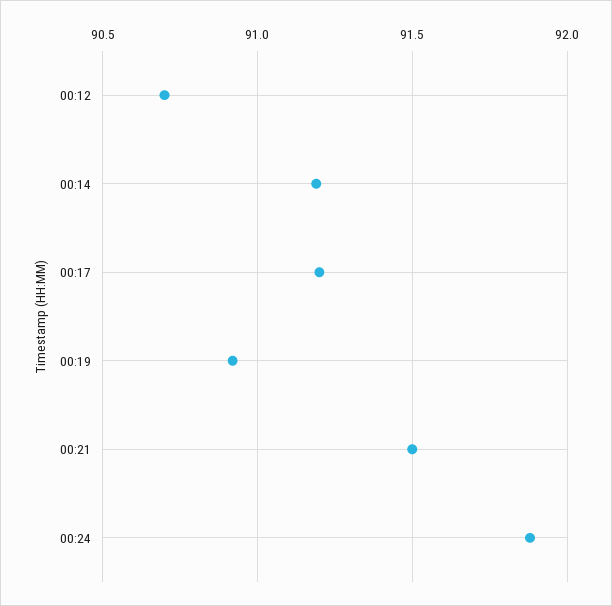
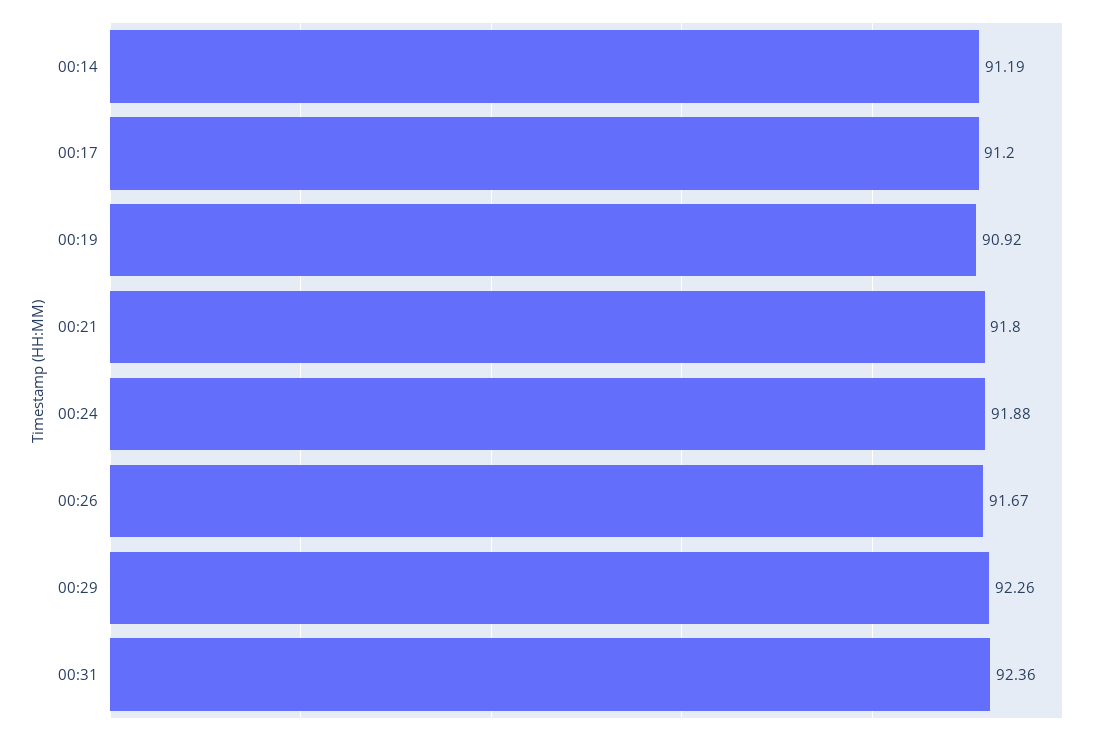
00:12: 90.7 -> none
00:21: 91.5 -> 91.8
00:26: none -> 91.67
00:29: none -> 92.26
00:31: none -> 92.36

